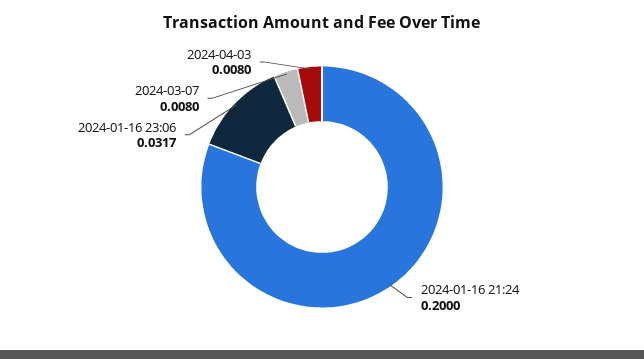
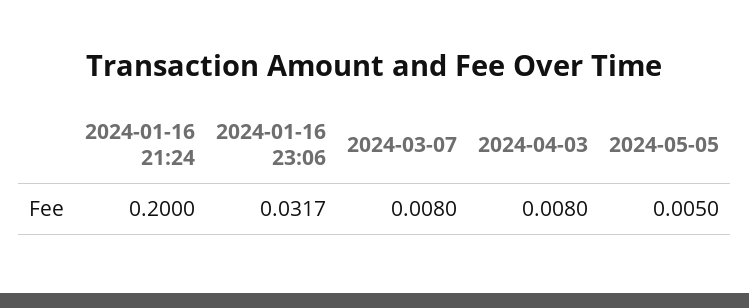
2024-05-05: none -> 0.005

